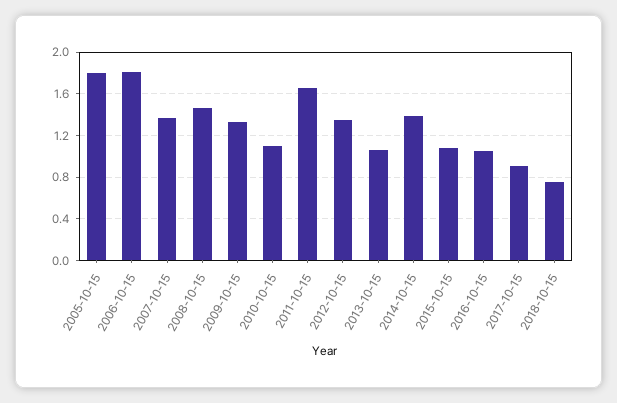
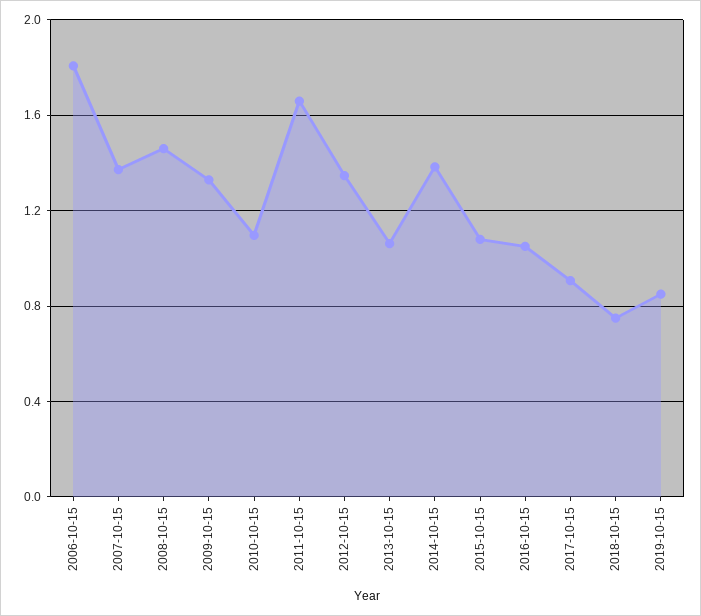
2005-10-15: 1.8 -> none
2019-10-15: none -> 0.85

